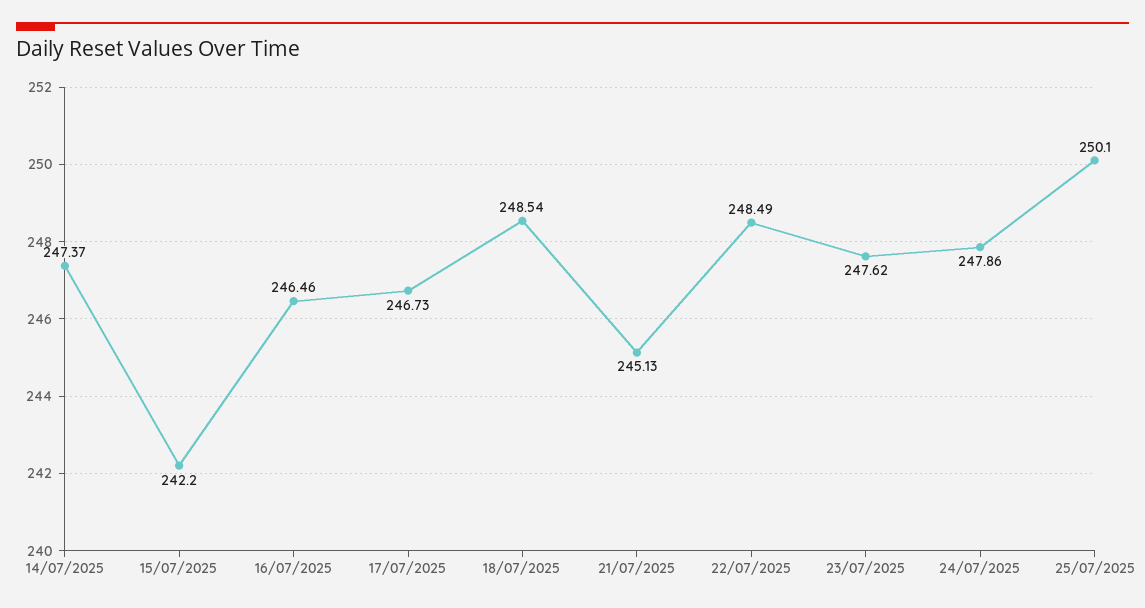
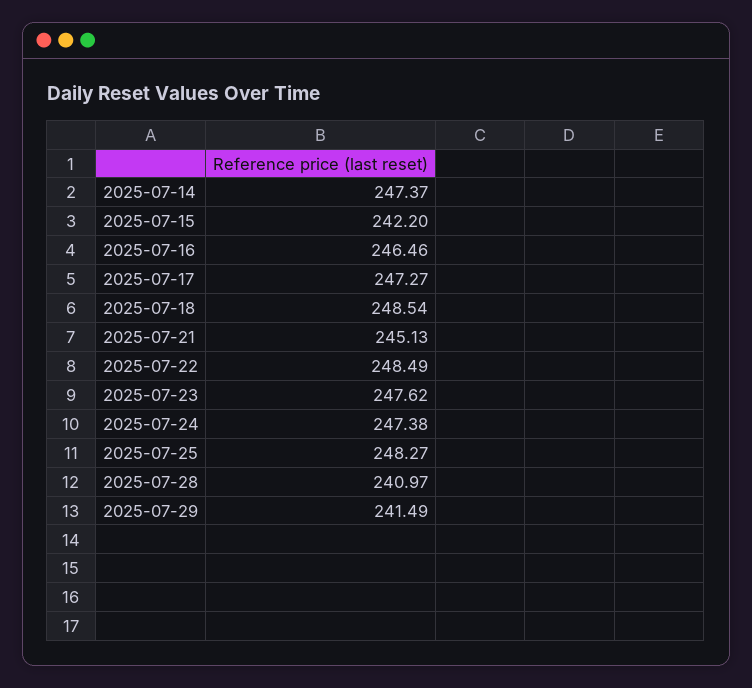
17/07/2025: 246.73 -> 247.27
24/07/2025: 247.86 -> 247.38
25/07/2025: 250.1 -> 248.27
2025-07-28: none -> 240.97
2025-07-29: none -> 241.49

